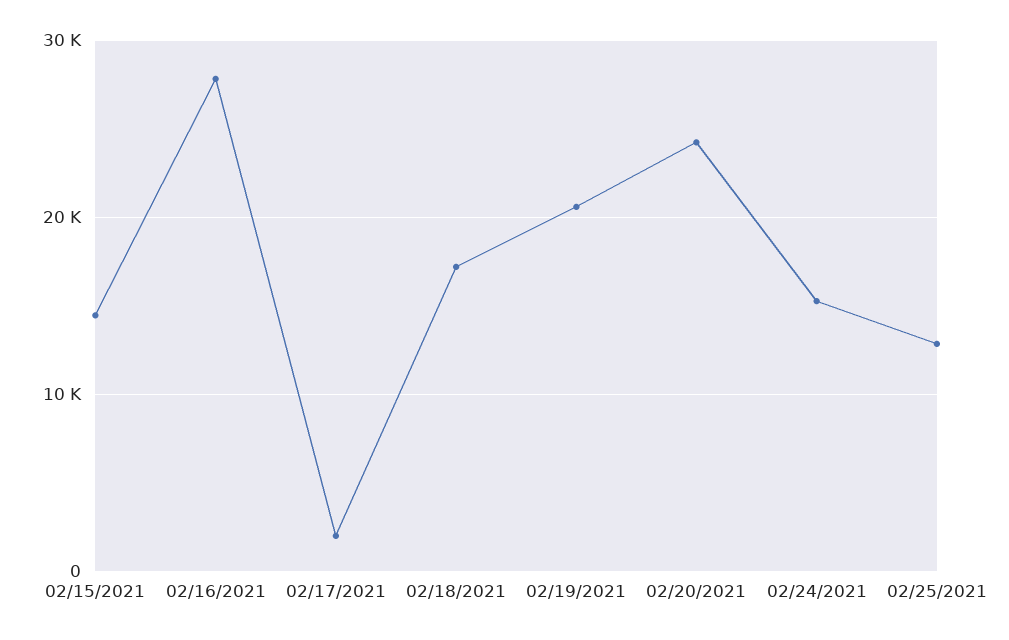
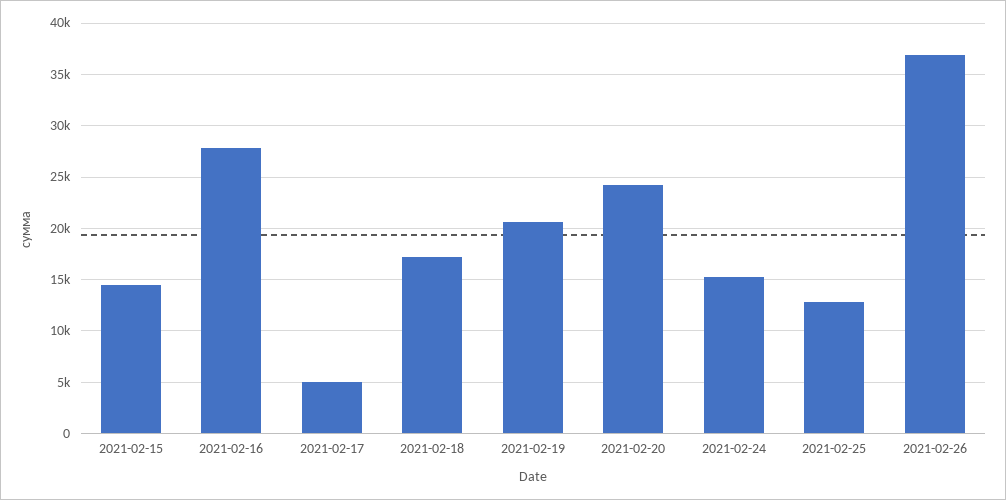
02/17/2021: 2000 -> 5000
2021-02-26: none -> 37000

